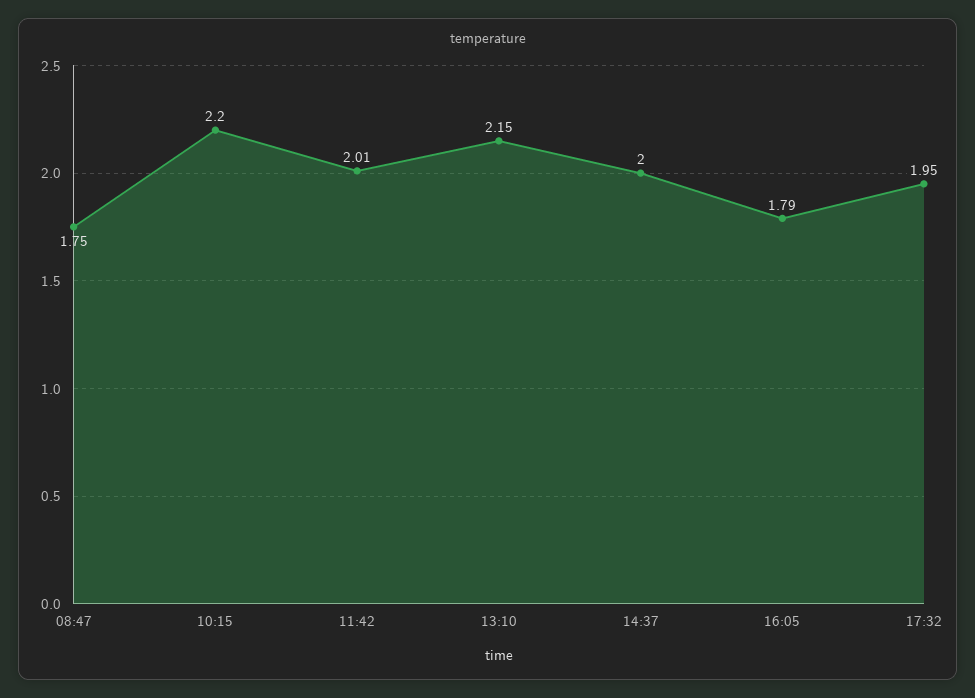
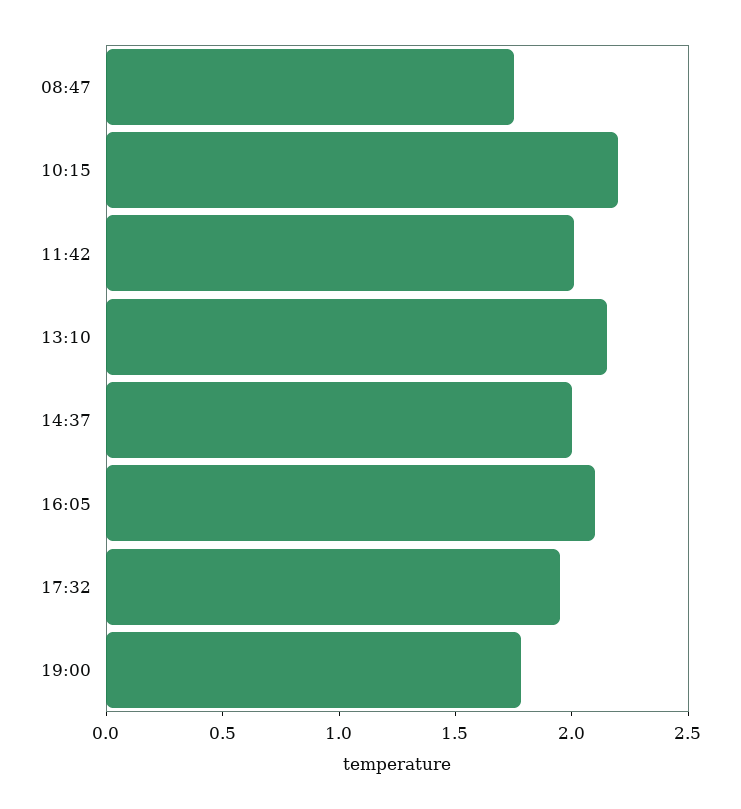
16:05: 1.79 -> 2.1
19:00: none -> 1.8

